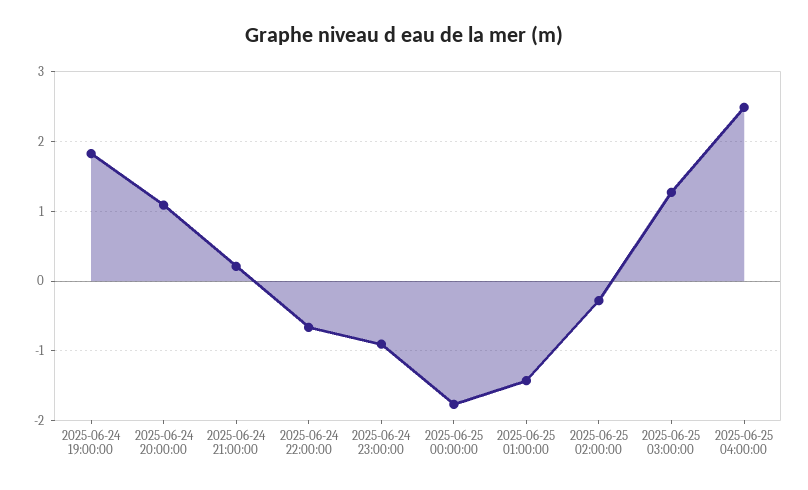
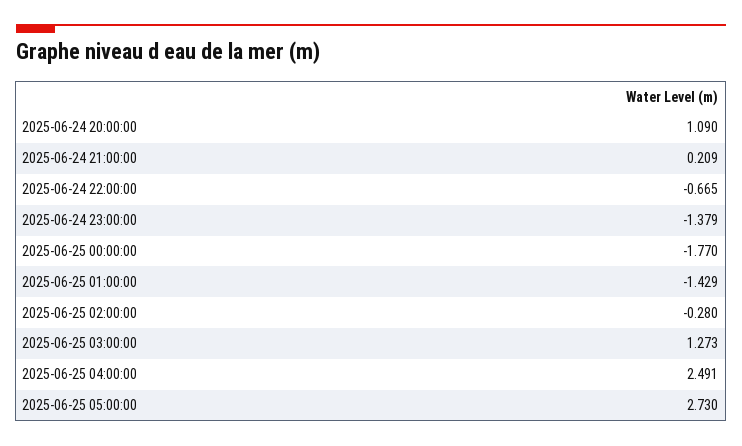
2025-06-24 19:00:00: 1.8 -> none
2025-06-24 23:00:00: -0.9 -> -1.379
2025-06-25 05:00:00: none -> 2.73

